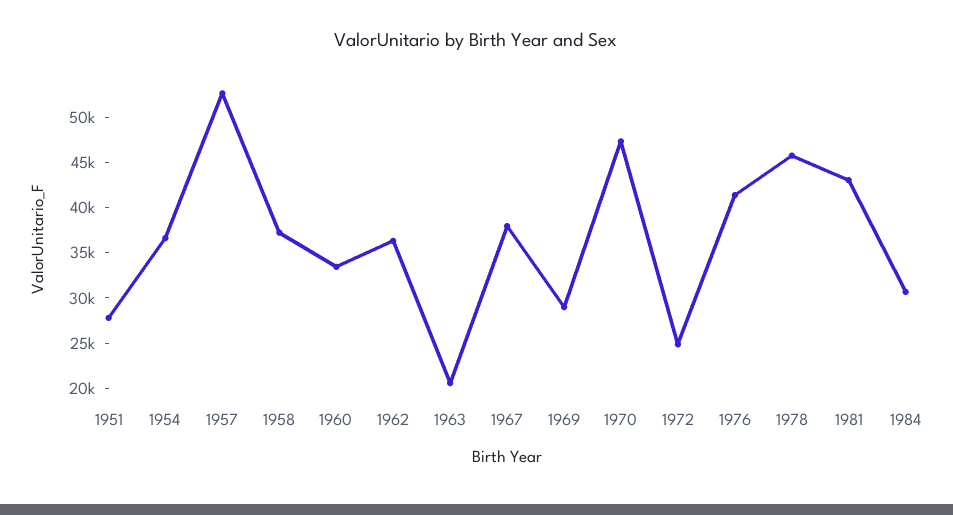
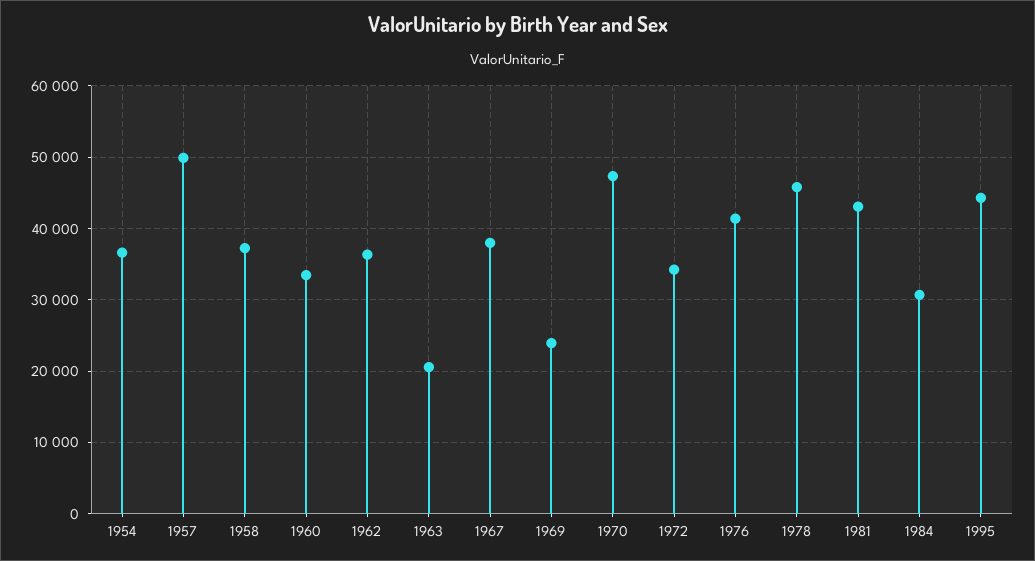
1951: 28000 -> none
1957: 53000 -> 50000
1969: 29000 -> 24000
1972: 25000 -> 34000
1995: none -> 44000

